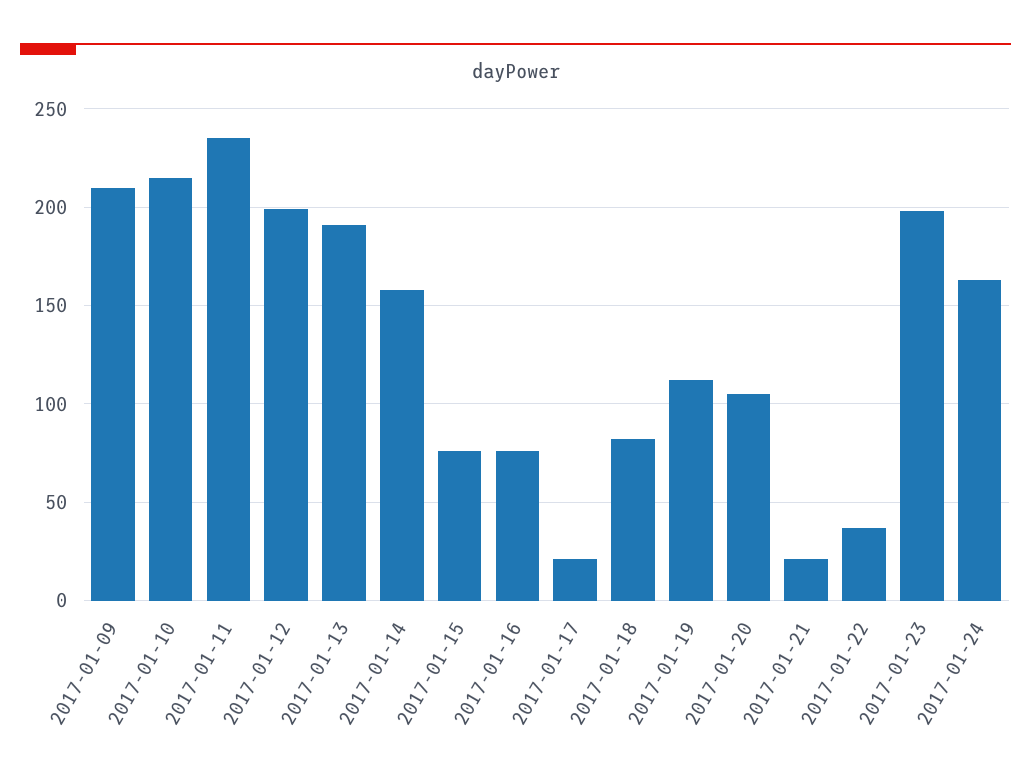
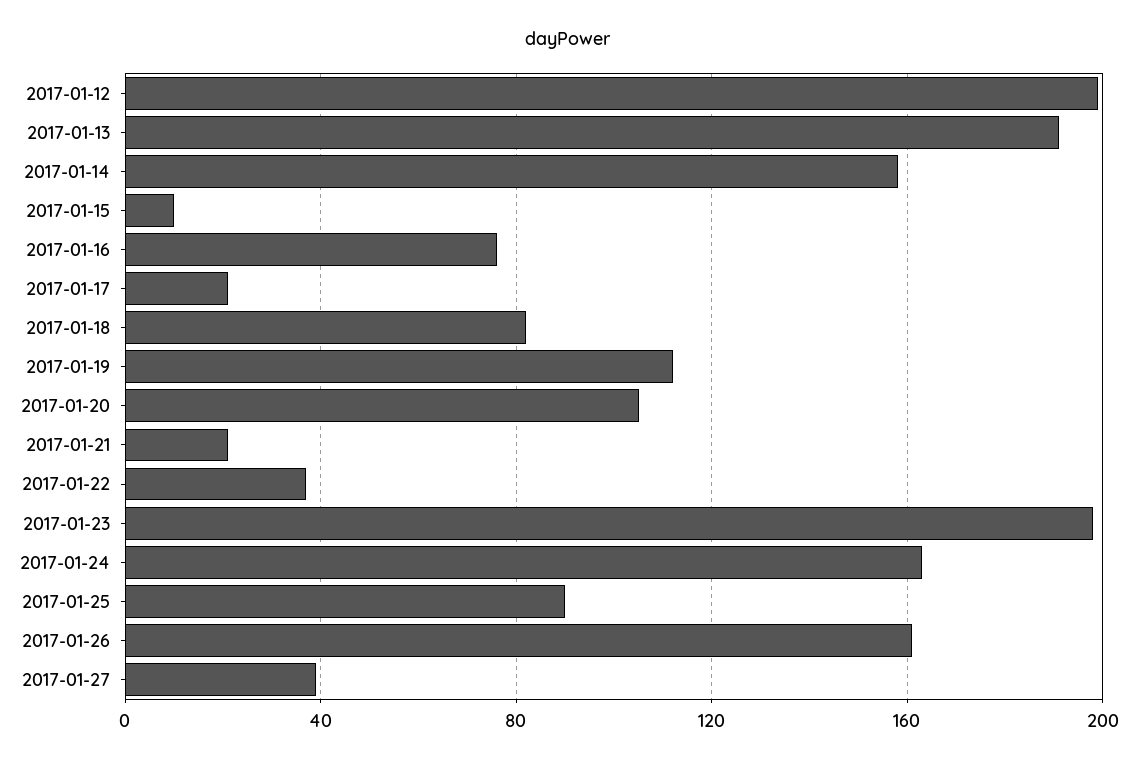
2017-01-09: 210 -> none
2017-01-10: 215 -> none
2017-01-11: 235 -> none
2017-01-15: 75 -> 10
2017-01-25: none -> 90
2017-01-26: none -> 160
2017-01-27: none -> 40

